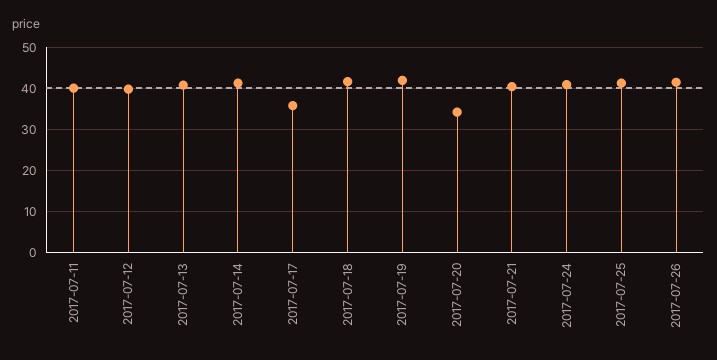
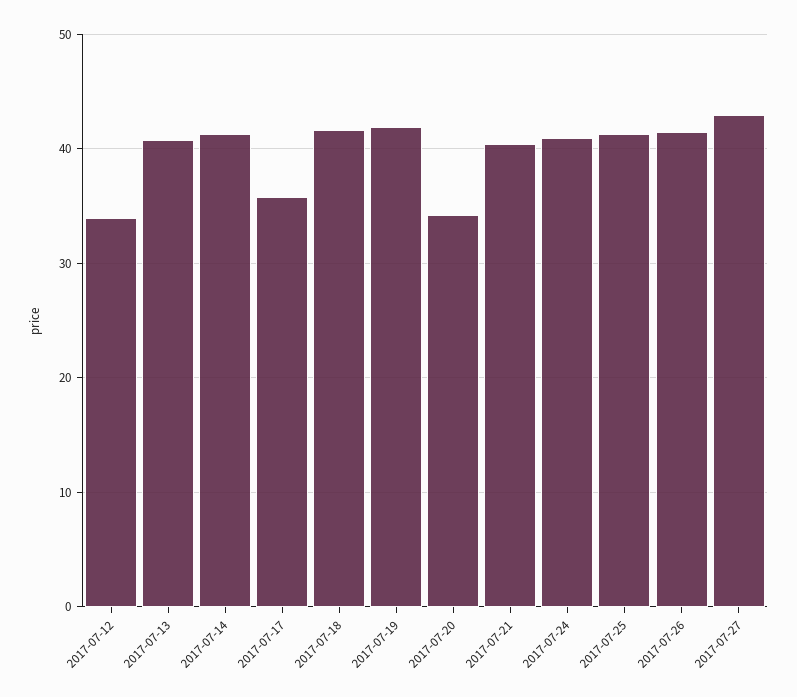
2017-07-11: 40 -> none
2017-07-12: 40 -> 34
2017-07-27: none -> 43

